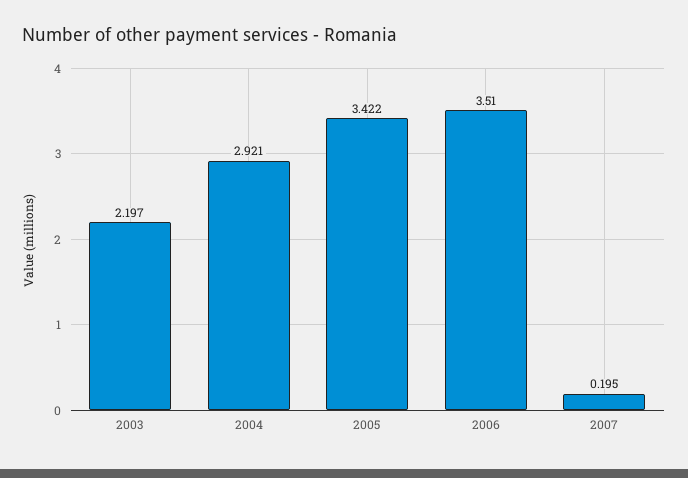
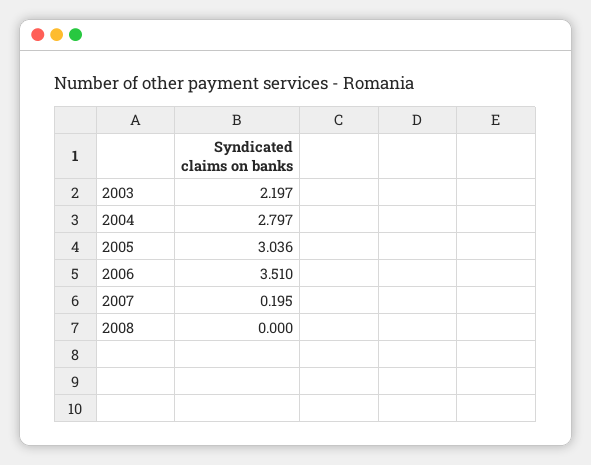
2004: 2.921 -> 2.797
2005: 3.422 -> 3.036
2008: none -> 0

